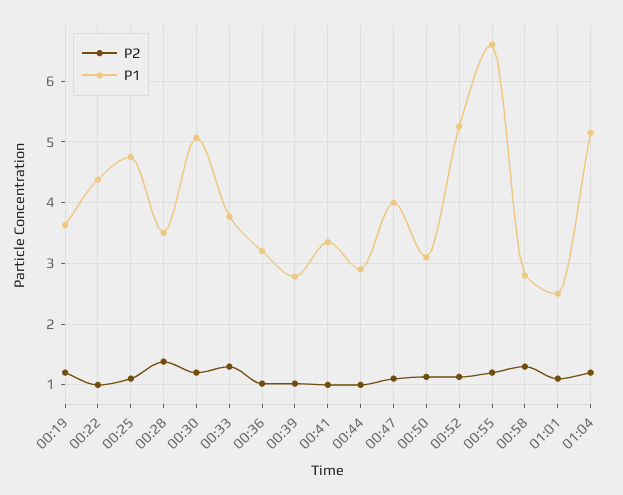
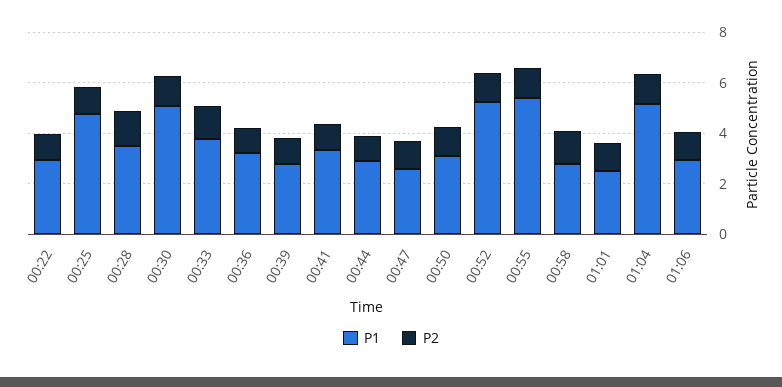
P2, 00:19: 1.2 -> none
P1, 00:19: 3.6 -> none
P1, 00:22: 4.4 -> 3
P1, 00:47: 4 -> 2.5
P1, 00:55: 6.6 -> 5.5
P1, 01:06: none -> 3
P2, 01:06: none -> 1

